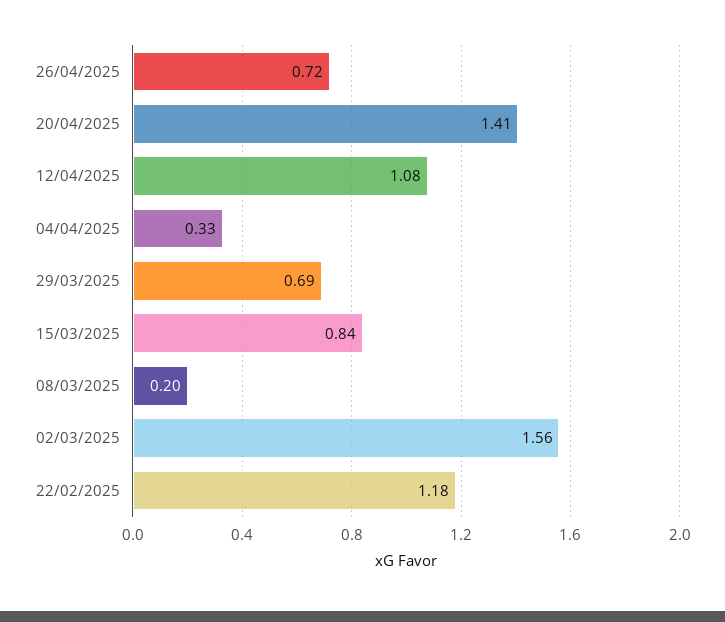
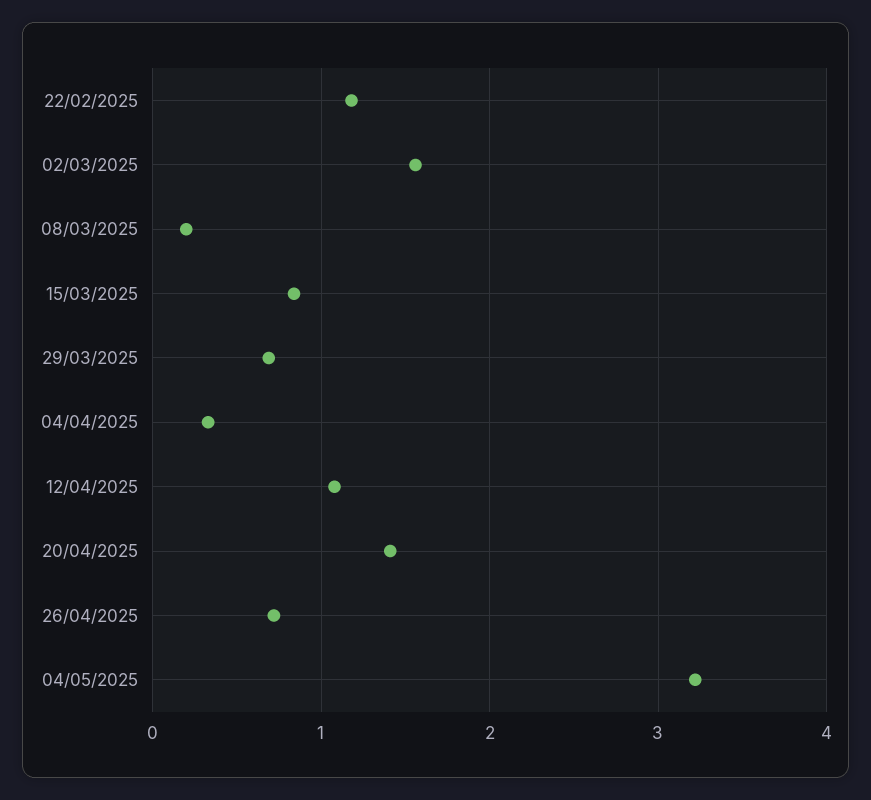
04/05/2025: none -> 3.2

